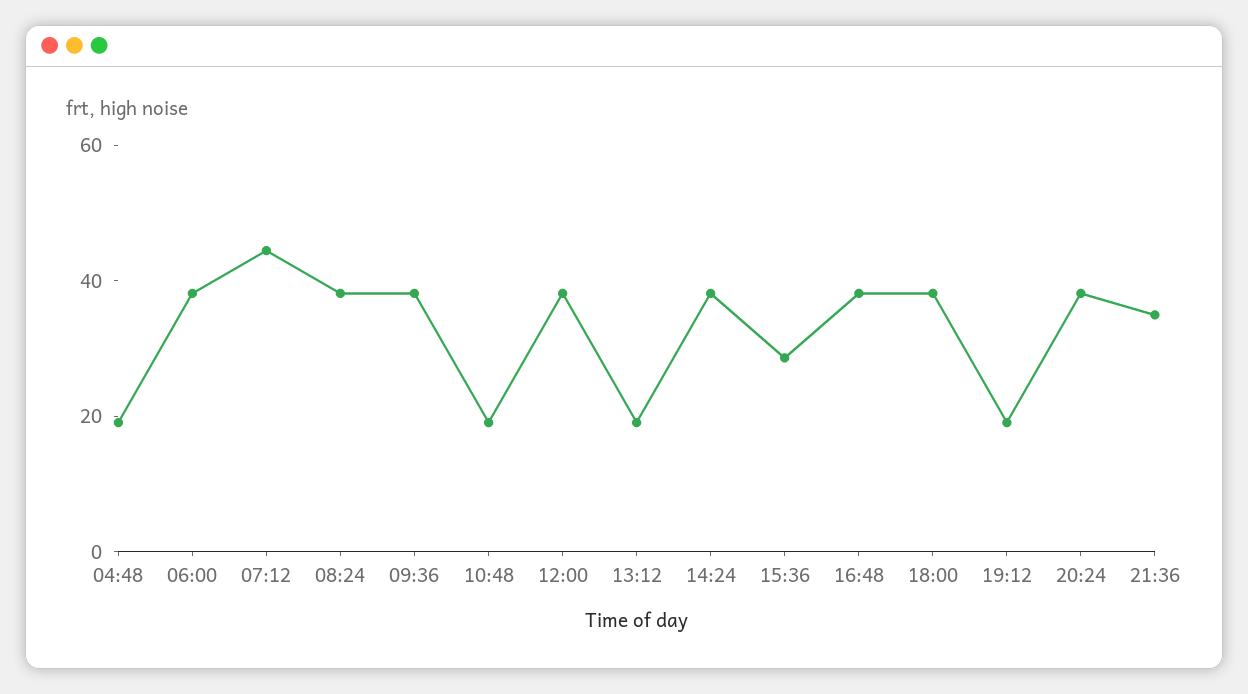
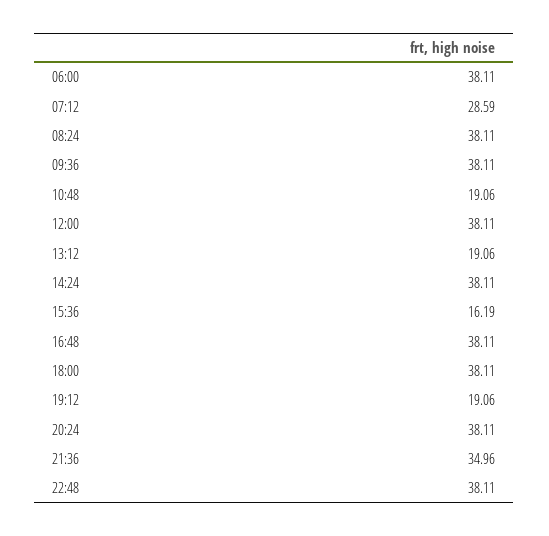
04:48: 20 -> none
07:12: 45 -> 28.59
15:36: 30 -> 16.19
22:48: none -> 38.11

